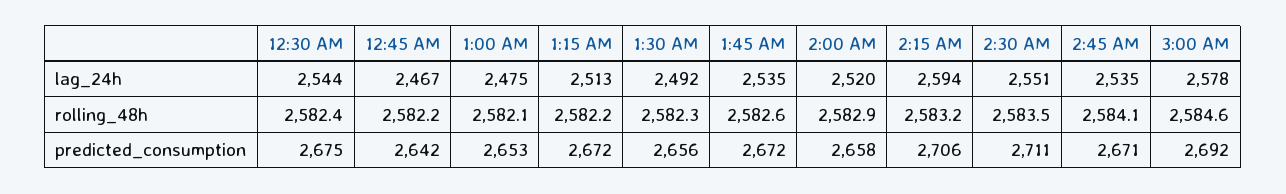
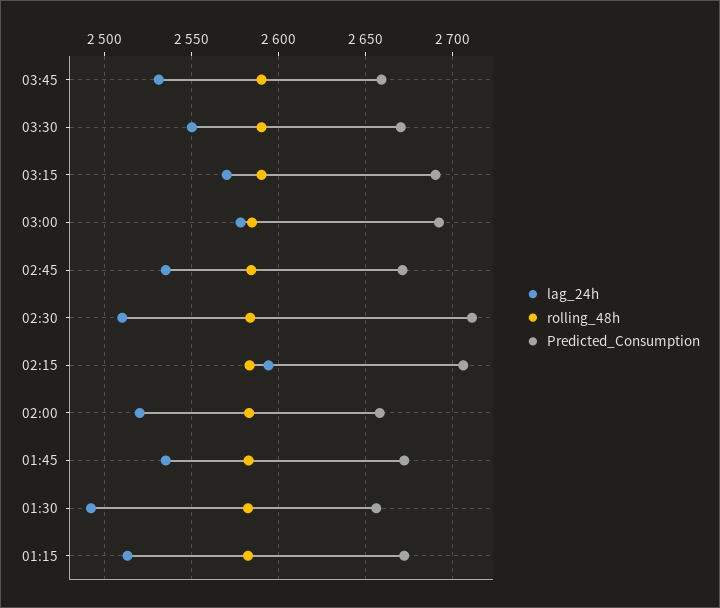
lag_24h, 12:30 AM: 2544 -> none
lag_24h, 12:45 AM: 2467 -> none
lag_24h, 1:00 AM: 2475 -> none
lag_24h, 2:30 AM: 2551 -> 2510
rolling_48h, 12:30 AM: 2582.4 -> none
rolling_48h, 12:45 AM: 2582.2 -> none
rolling_48h, 1:00 AM: 2582.1 -> none
predicted_consumption, 12:30 AM: 2675 -> none
predicted_consumption, 12:45 AM: 2642 -> none
predicted_consumption, 1:00 AM: 2653 -> none
lag_24h, 03:45: none -> 2530
rolling_48h, 03:45: none -> 2590
predicted_consumption, 03:45: none -> 2660
lag_24h, 03:30: none -> 2550
rolling_48h, 03:30: none -> 2590
predicted_consumption, 03:30: none -> 2670
lag_24h, 03:15: none -> 2570
rolling_48h, 03:15: none -> 2590
predicted_consumption, 03:15: none -> 2690

